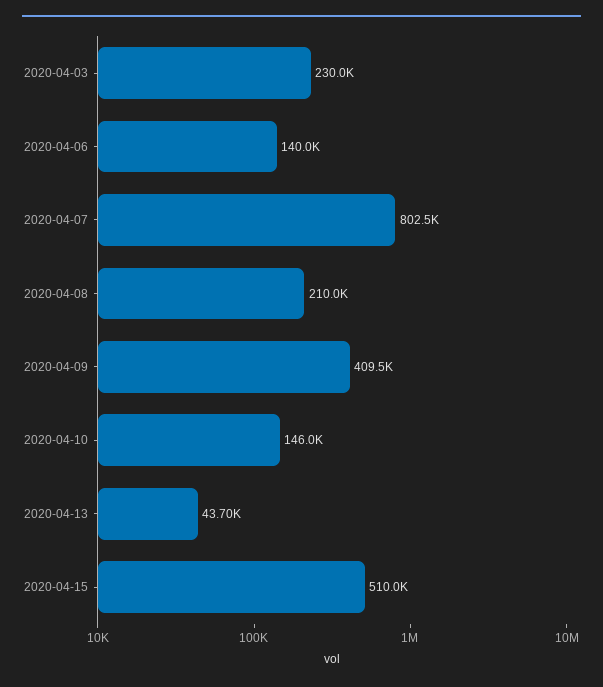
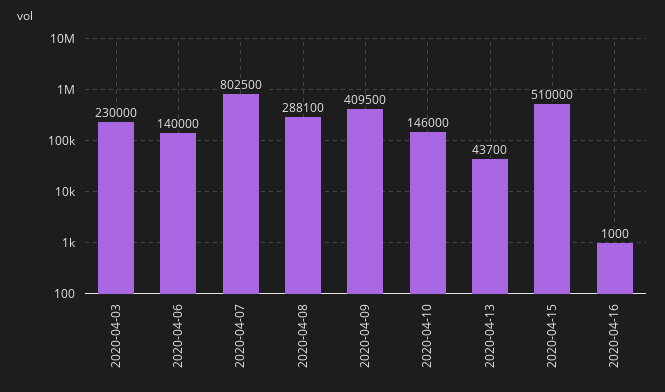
2020-04-08: 210000 -> 288100
2020-04-16: none -> 1000

